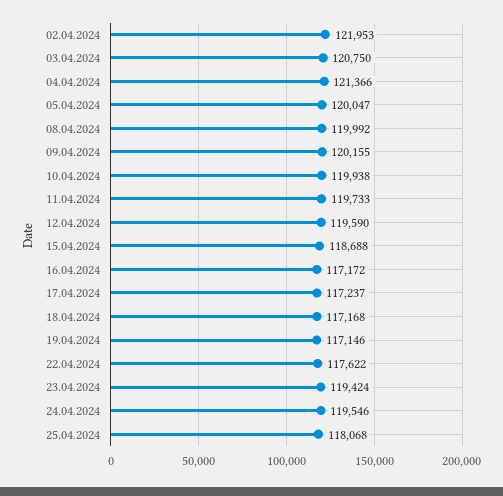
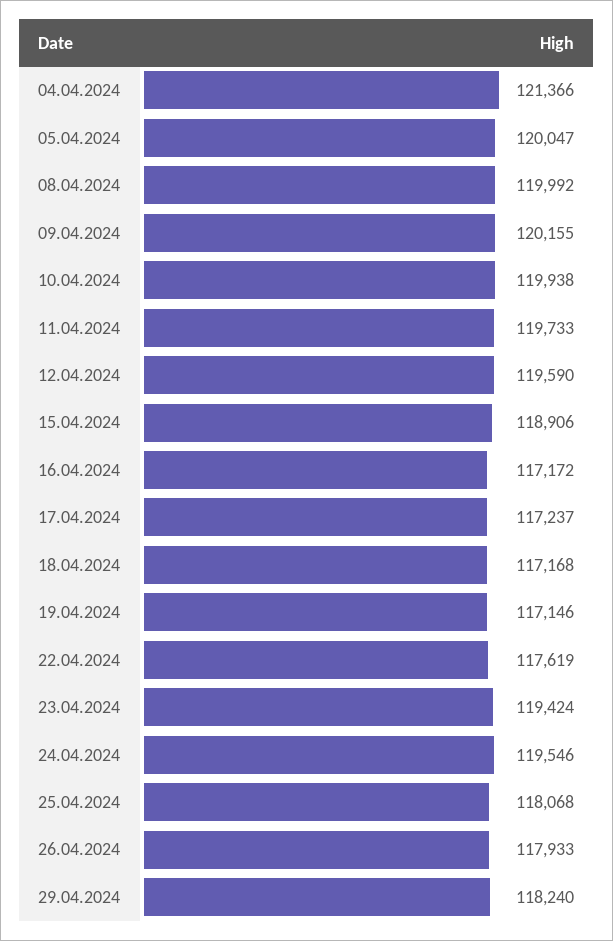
02.04.2024: 121953 -> none
03.04.2024: 120750 -> none
15.04.2024: 118688 -> 118906
22.04.2024: 117622 -> 117619
26.04.2024: none -> 117933
29.04.2024: none -> 118240

